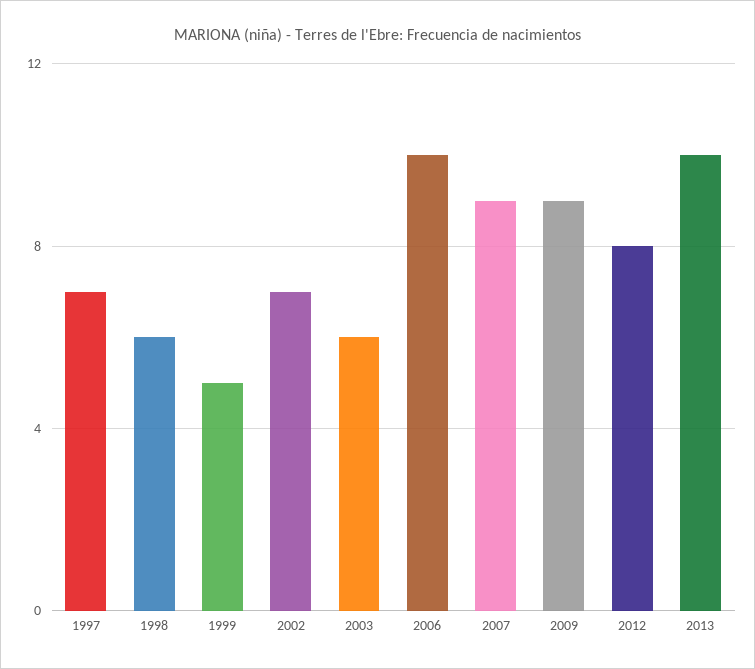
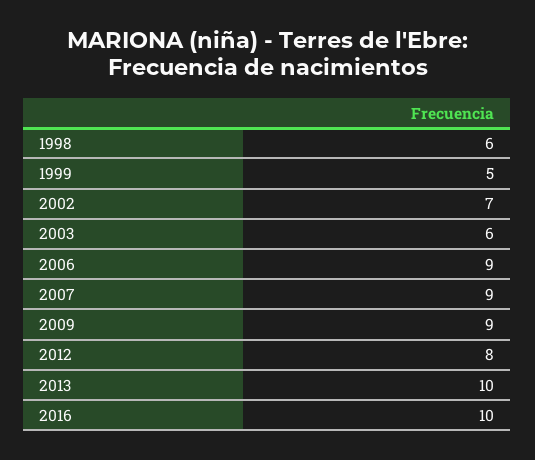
1997: 7 -> none
2006: 10 -> 9
2016: none -> 10

